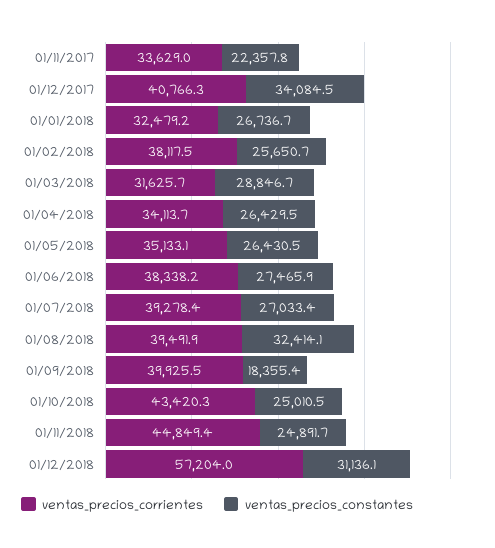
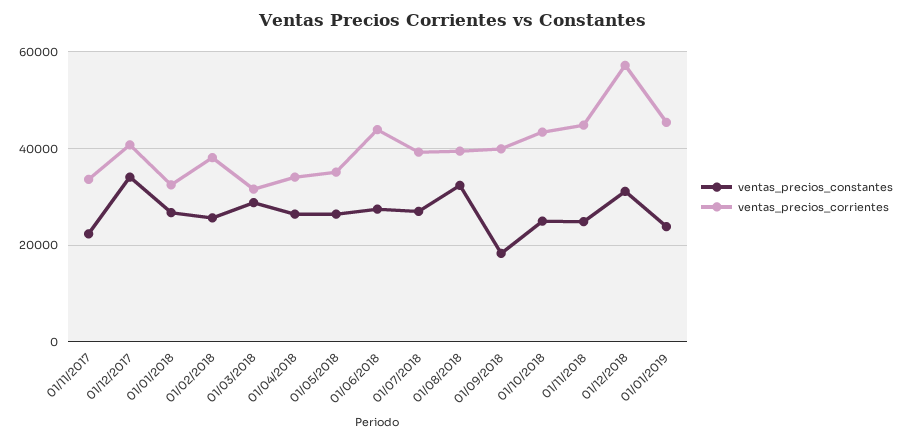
ventas_precios_corrientes, 01/06/2018: 38338.2 -> 44000
ventas_precios_constantes, 01/01/2019: none -> 24000
ventas_precios_corrientes, 01/01/2019: none -> 46000

